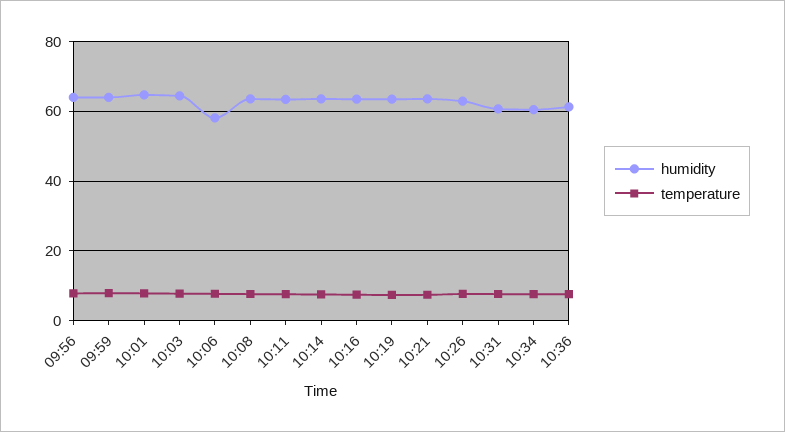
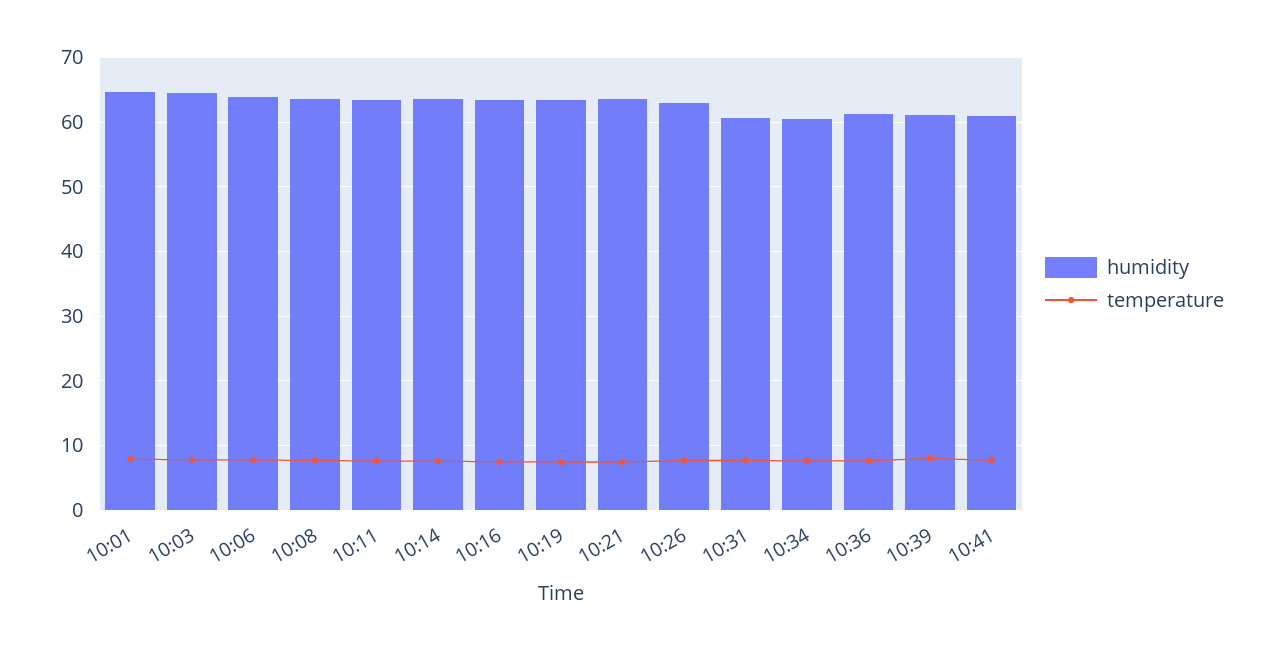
humidity, 09:56: 64 -> none
temperature, 09:56: 8 -> none
humidity, 09:59: 64 -> none
temperature, 09:59: 8 -> none
humidity, 10:06: 58 -> 64
humidity, 10:39: none -> 61
temperature, 10:39: none -> 8
humidity, 10:41: none -> 61
temperature, 10:41: none -> 8

